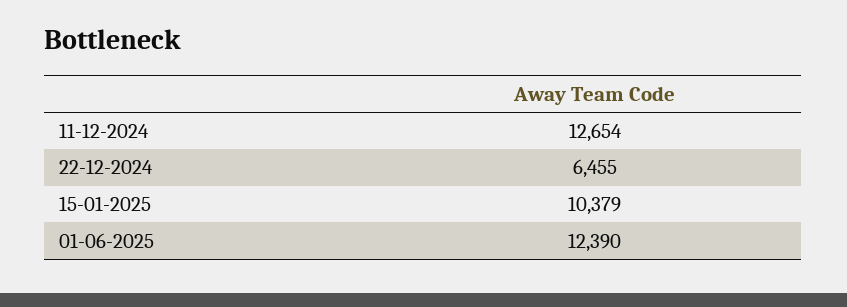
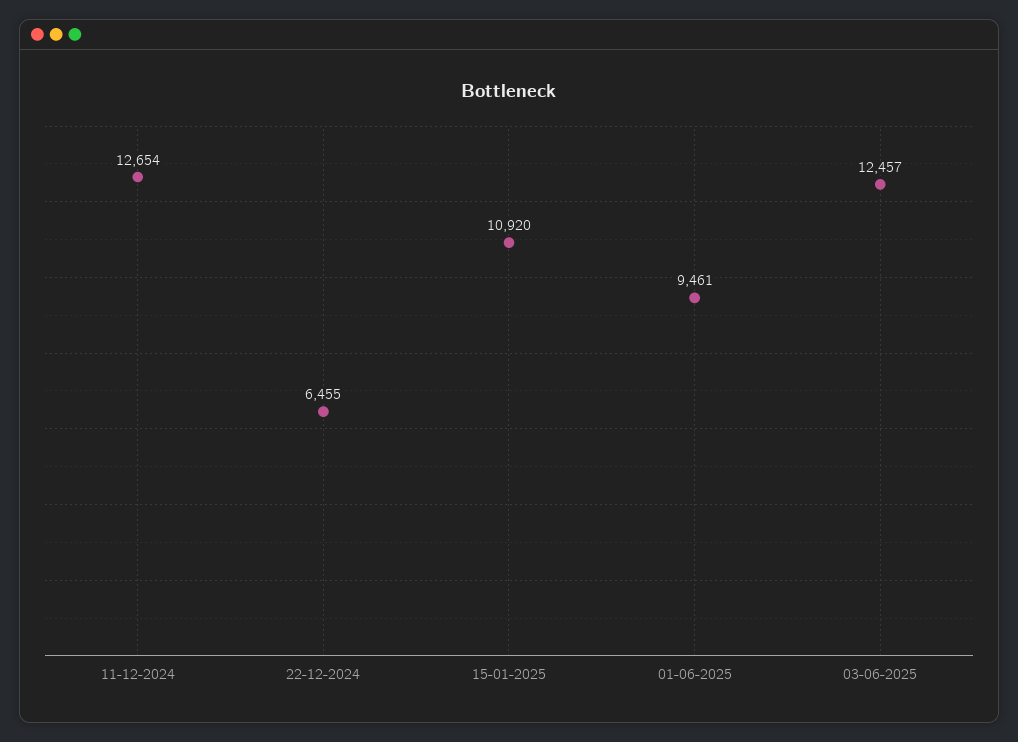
15-01-2025: 10379 -> 10920
01-06-2025: 12390 -> 9461
03-06-2025: none -> 12457

